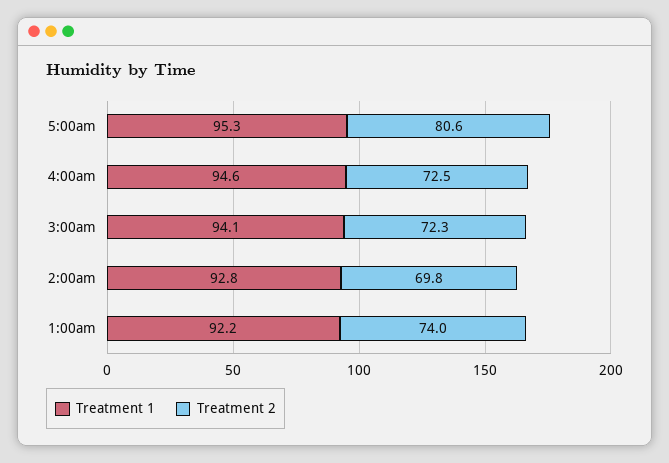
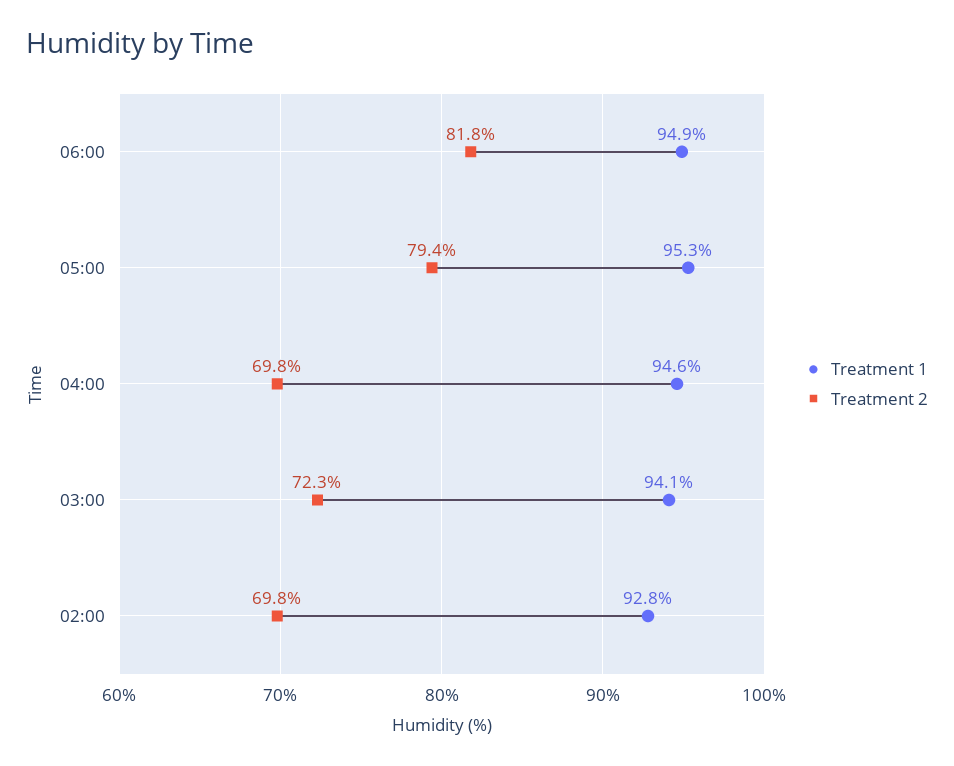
Treatment 2, 5:00am: 80.6 -> 79.4
Treatment 2, 4:00am: 72.5 -> 69.8
Treatment 1, 1:00am: 92.2 -> none
Treatment 2, 1:00am: 74 -> none
Treatment 1, 06:00: none -> 94.9
Treatment 2, 06:00: none -> 81.8

